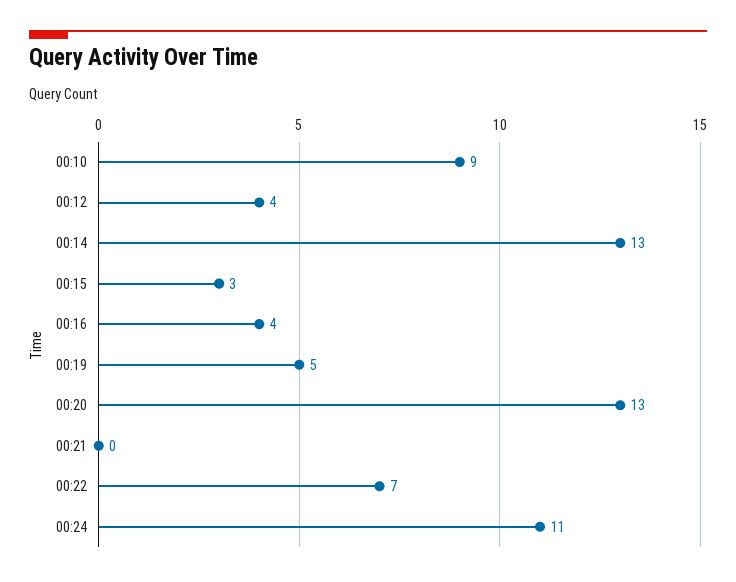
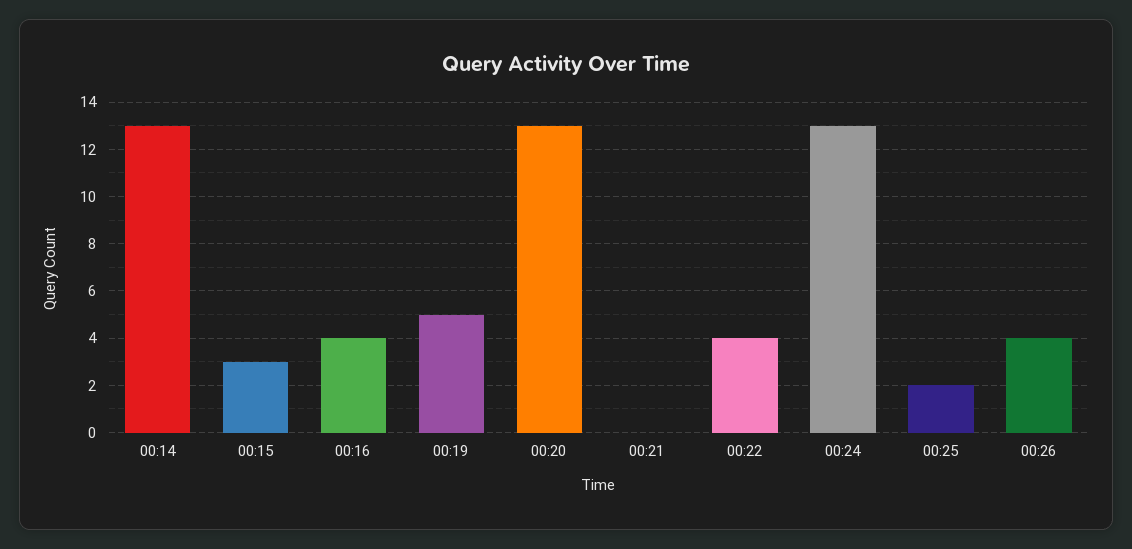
00:10: 9 -> none
00:12: 4 -> none
00:22: 7 -> 4
00:24: 11 -> 13
00:25: none -> 2
00:26: none -> 4

